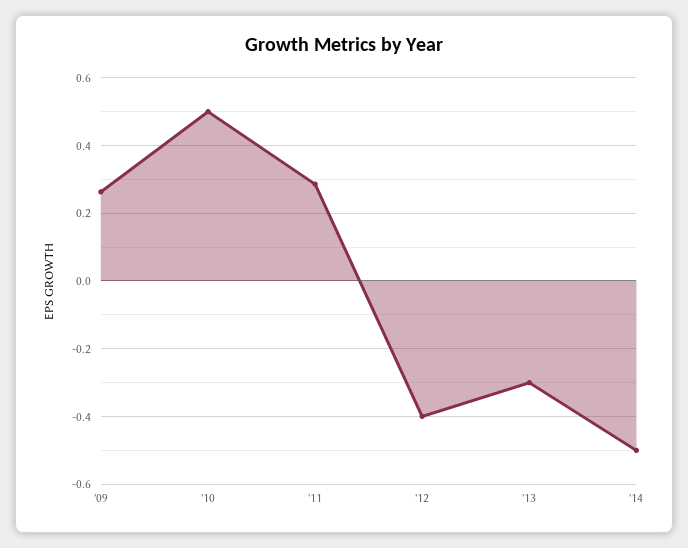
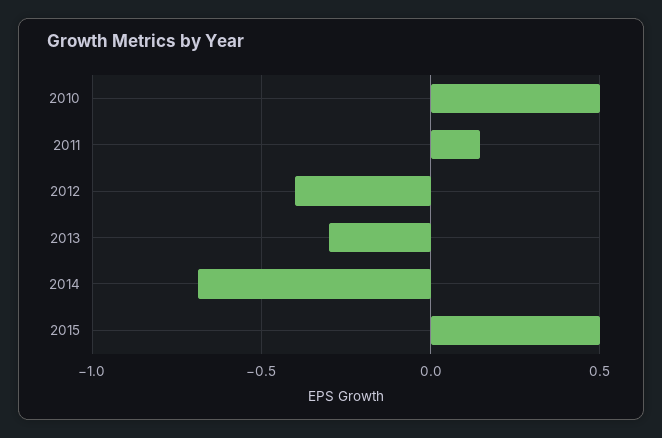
'09: 0.26 -> none
'11: 0.28 -> 0.15
'14: -0.5 -> -0.7
2015: none -> 0.5

